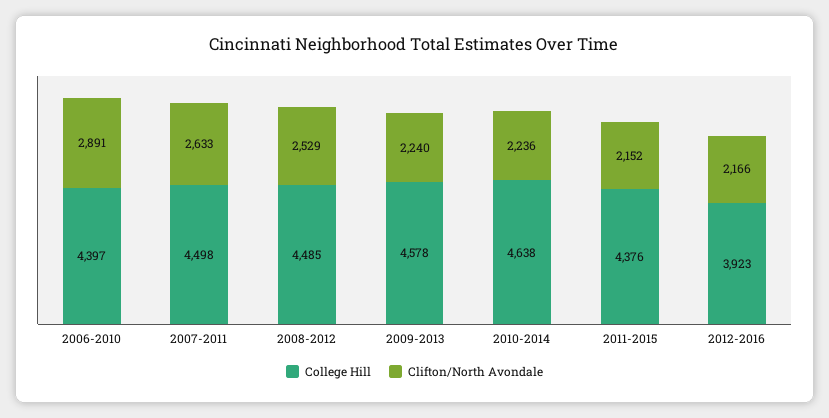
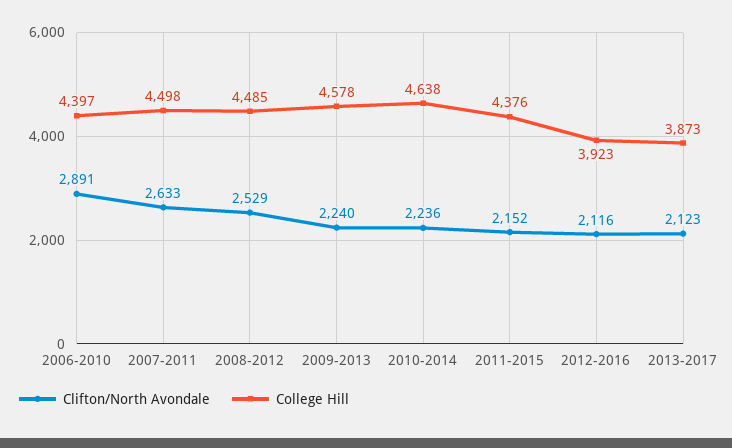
Clifton/North Avondale, 2012-2016: 2166 -> 2116
Clifton/North Avondale, 2013-2017: none -> 2123
College Hill, 2013-2017: none -> 3873

